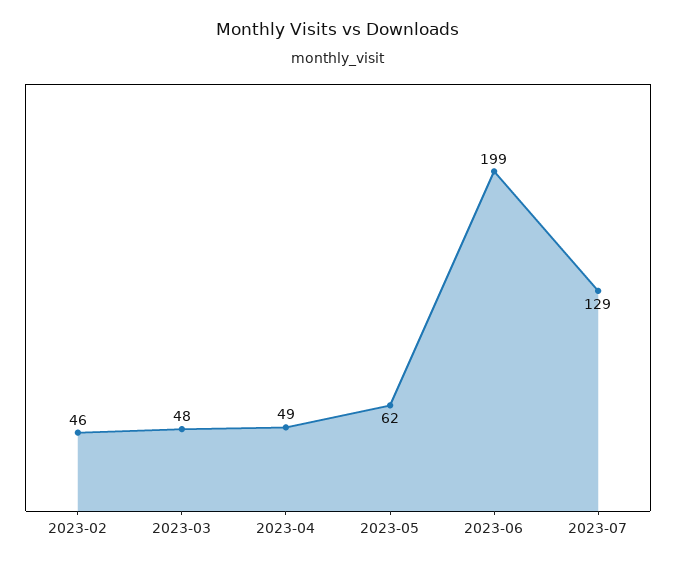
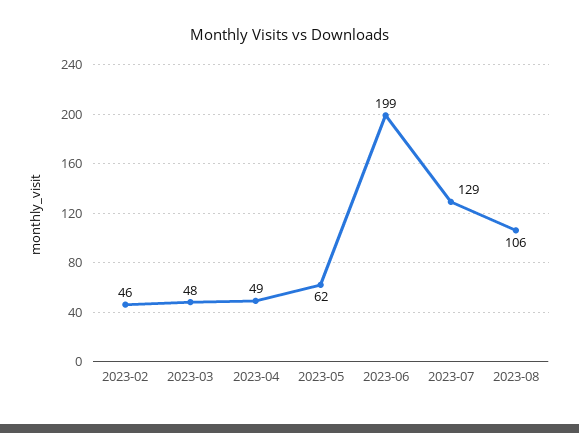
2023-08: none -> 106

